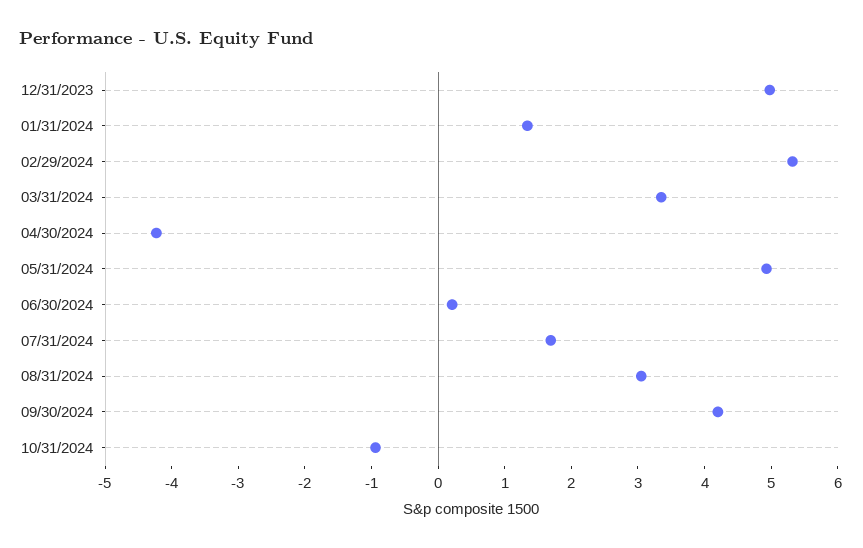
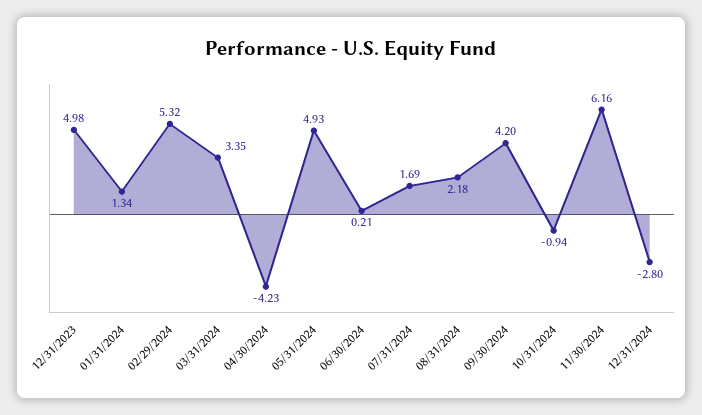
08/31/2024: 3 -> 2.18
11/30/2024: none -> 6.16
12/31/2024: none -> -2.8

